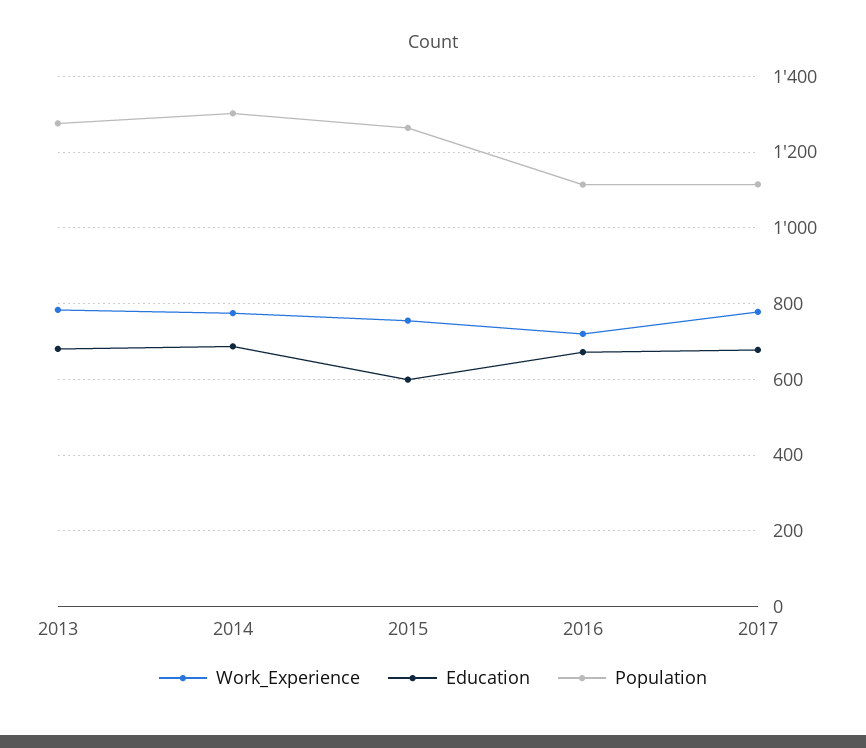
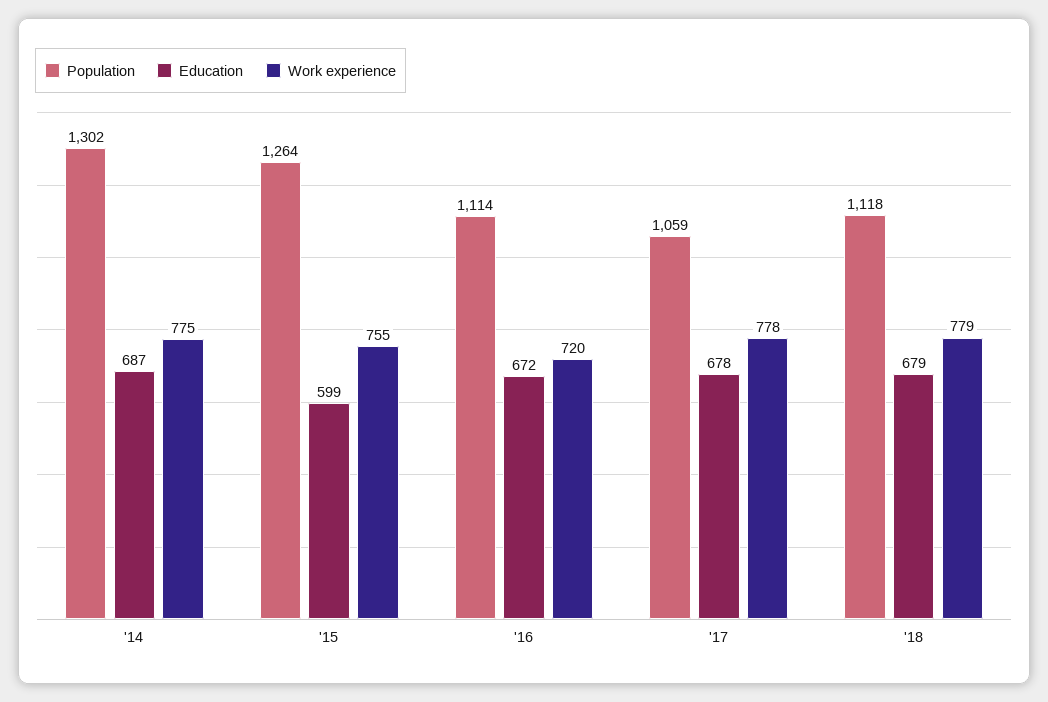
Work_Experience, 2013: 780 -> none
Education, 2013: 680 -> none
Population, 2013: 1280 -> none
Population, 2017: 1120 -> 1059
Population, '18: none -> 1118
Education, '18: none -> 679
Work_Experience, '18: none -> 779

